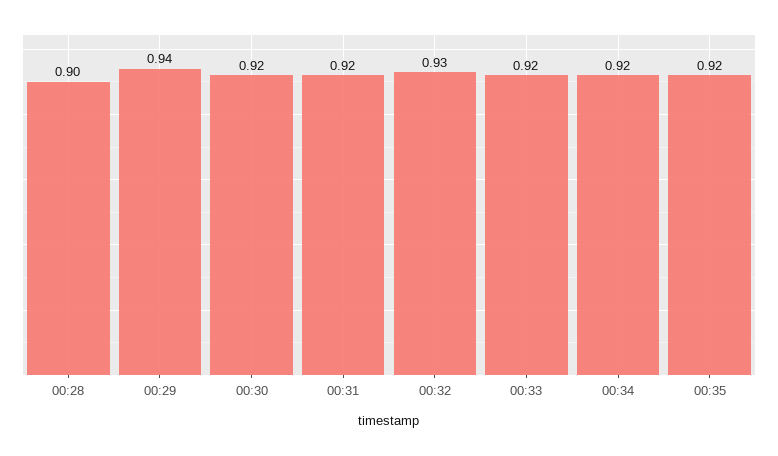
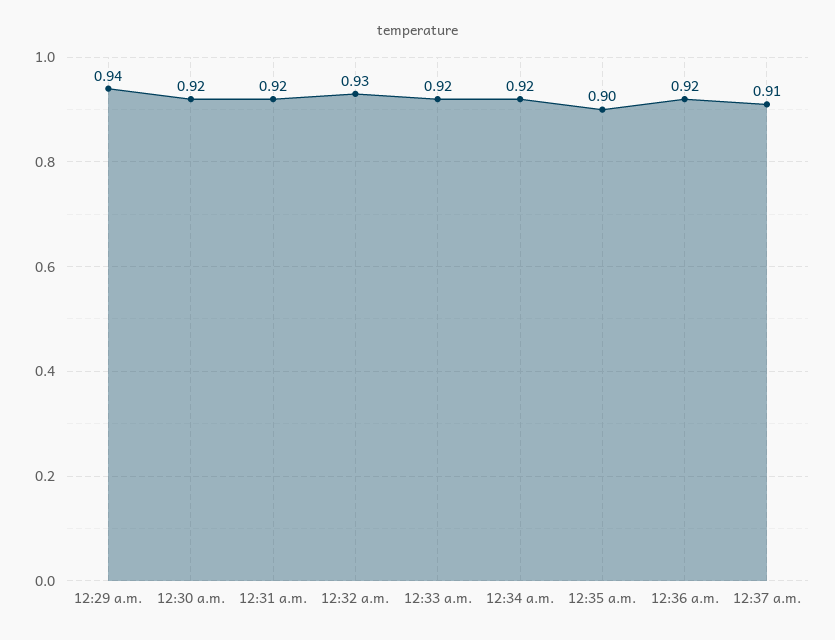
00:28: 0.9 -> none
00:35: 0.92 -> 0.9
12:36 a.m.: none -> 0.92
12:37 a.m.: none -> 0.91

